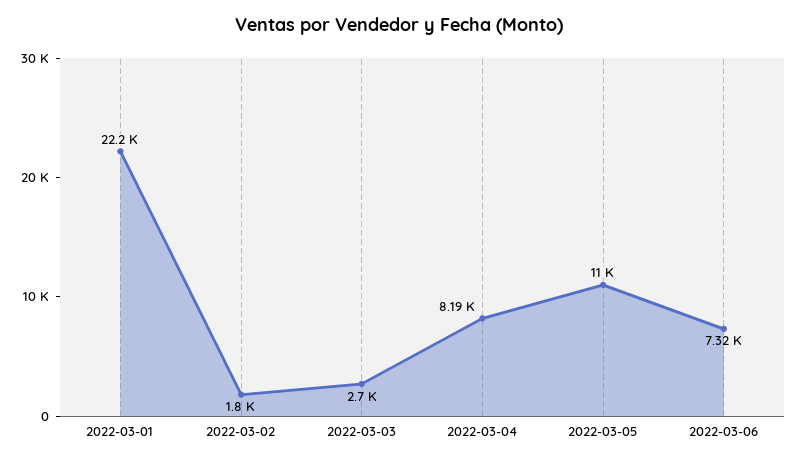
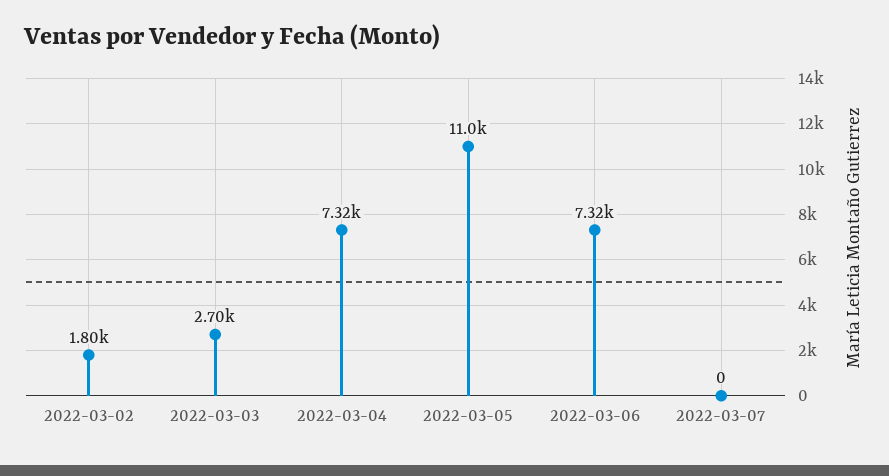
2022-03-01: 22200 -> none
2022-03-04: 8190 -> 7320
2022-03-07: none -> 0

